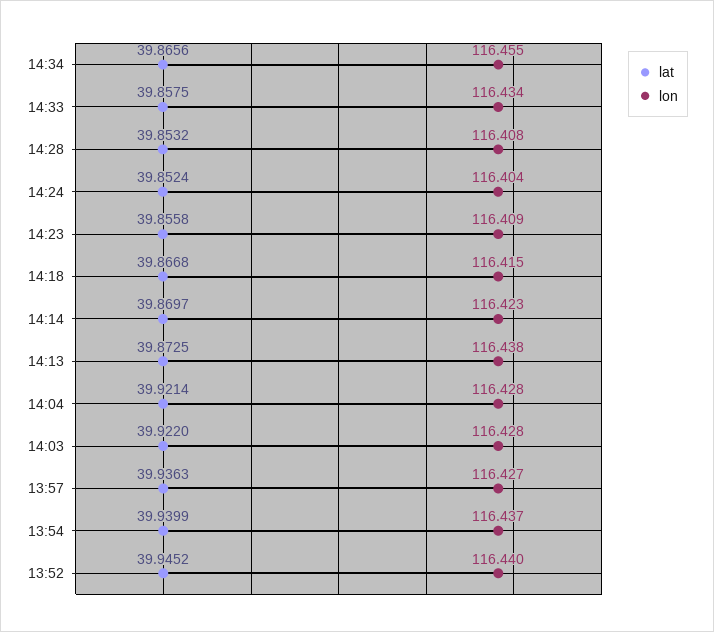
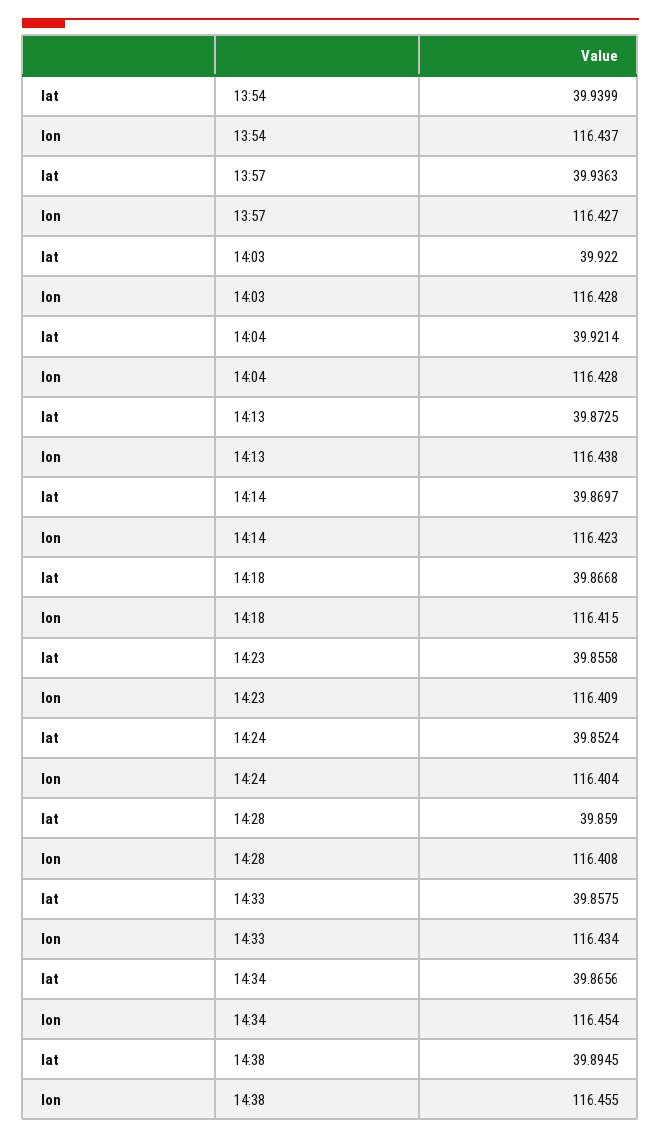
lon, 14:34: 116.455 -> 116.454
lat, 14:28: 39.8532 -> 39.859
lat, 13:52: 39.9452 -> none
lon, 13:52: 116.44 -> none
lat, 14:38: none -> 39.8945
lon, 14:38: none -> 116.455

